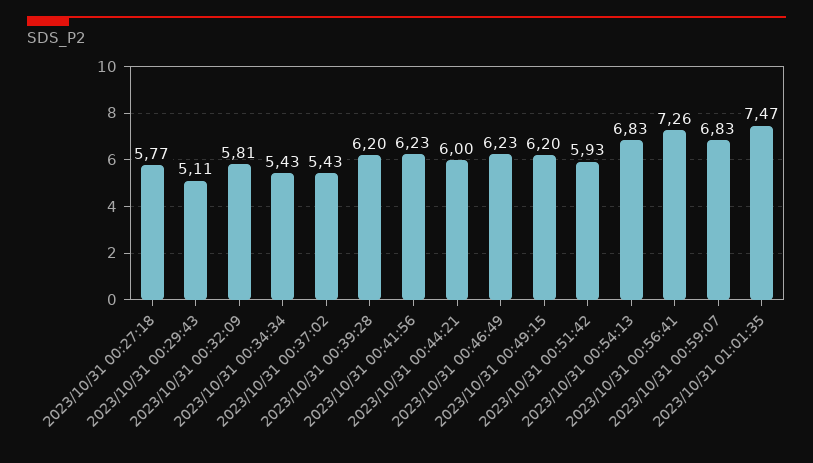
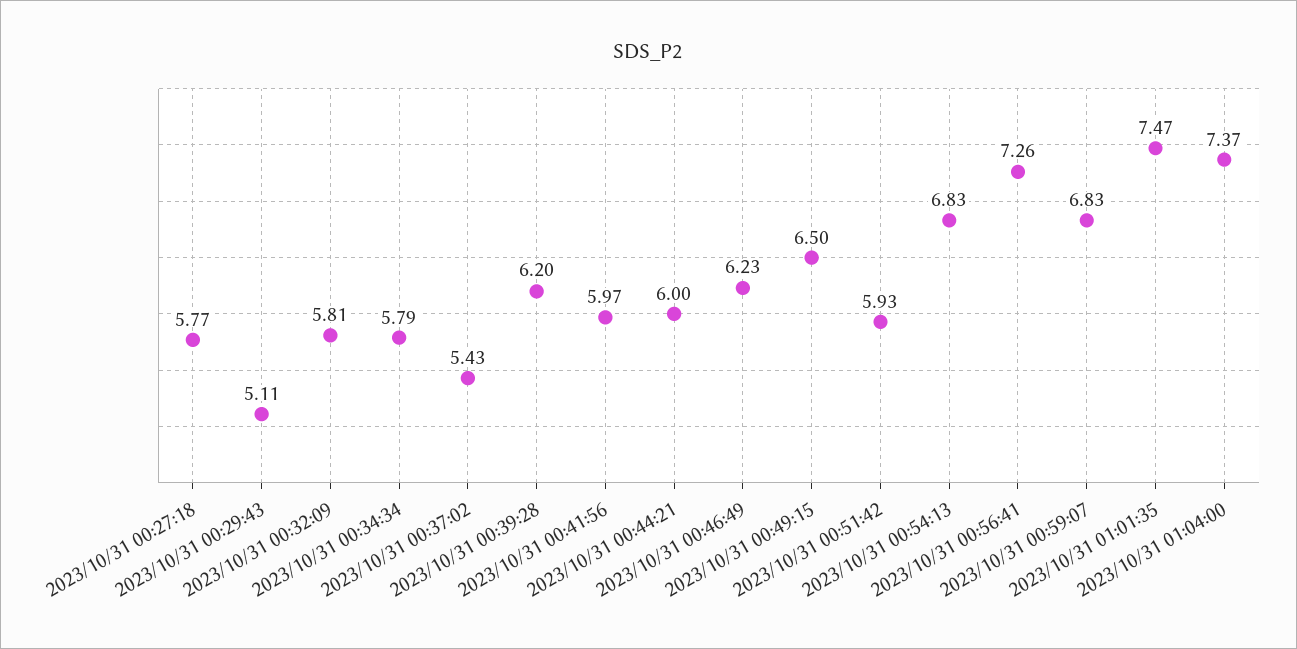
2023/10/31 00:34:34: 5.43 -> 5.79
2023/10/31 00:41:56: 6.23 -> 5.97
2023/10/31 00:49:15: 6.2 -> 6.5
2023/10/31 01:04:00: none -> 7.37

